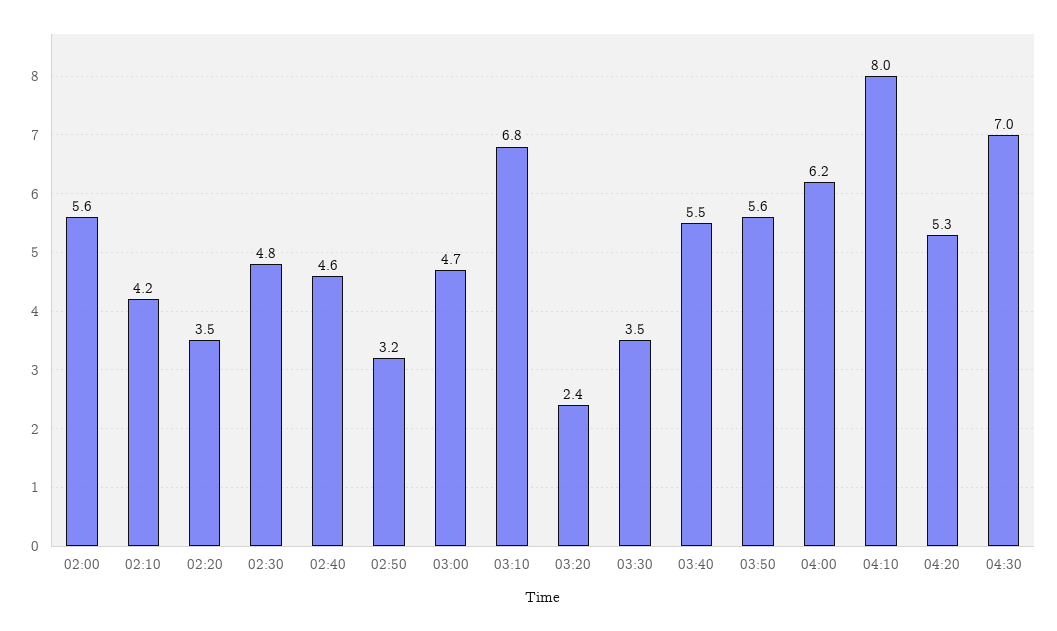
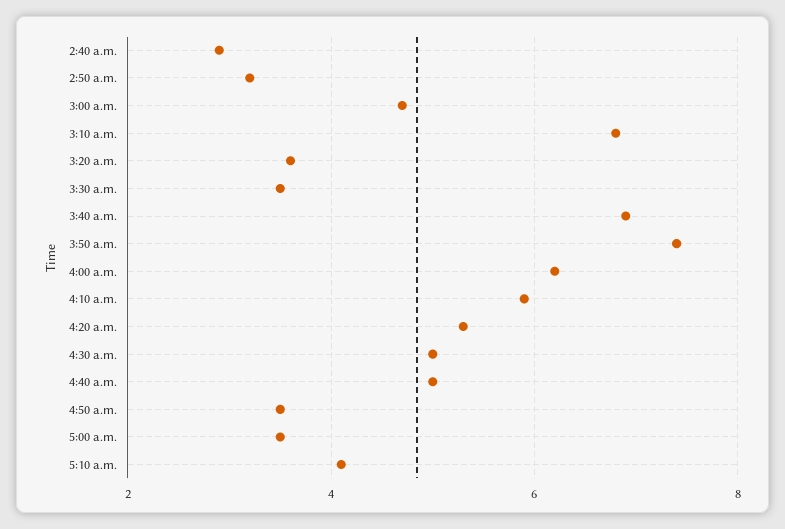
02:00: 5.6 -> none
02:10: 4.2 -> none
02:20: 3.5 -> none
02:30: 4.8 -> none
02:40: 4.6 -> 3
03:20: 2.4 -> 3.5
03:40: 5.5 -> 7
03:50: 5.6 -> 7.5
04:10: 8 -> 6
04:30: 7 -> 5
4:40 a.m.: none -> 5
4:50 a.m.: none -> 3.5
5:00 a.m.: none -> 3.5
5:10 a.m.: none -> 4

